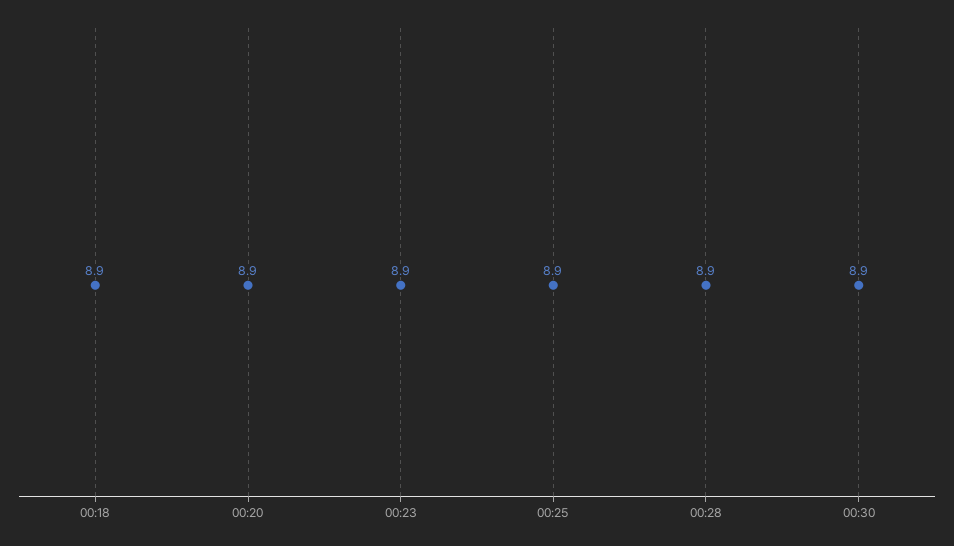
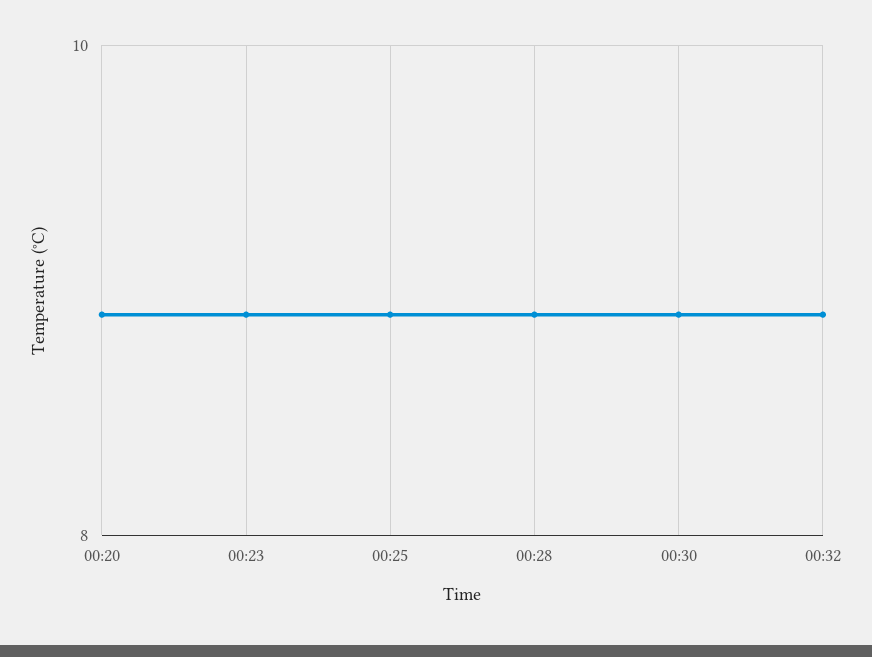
00:18: 8.9 -> none
00:32: none -> 9

